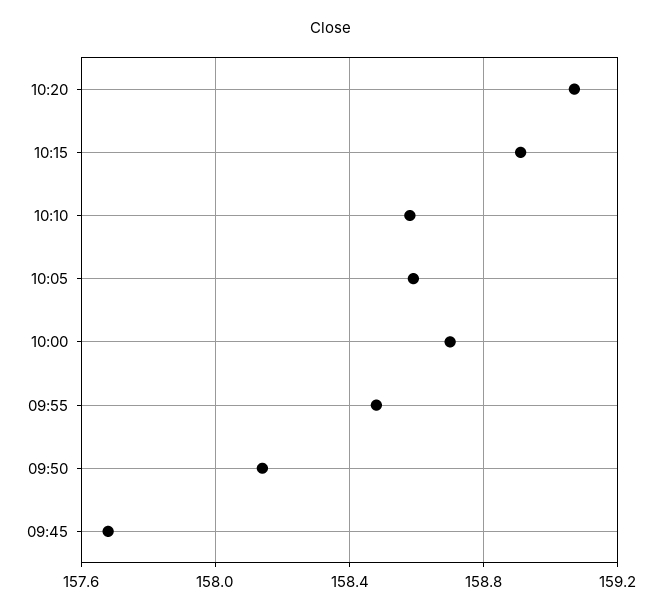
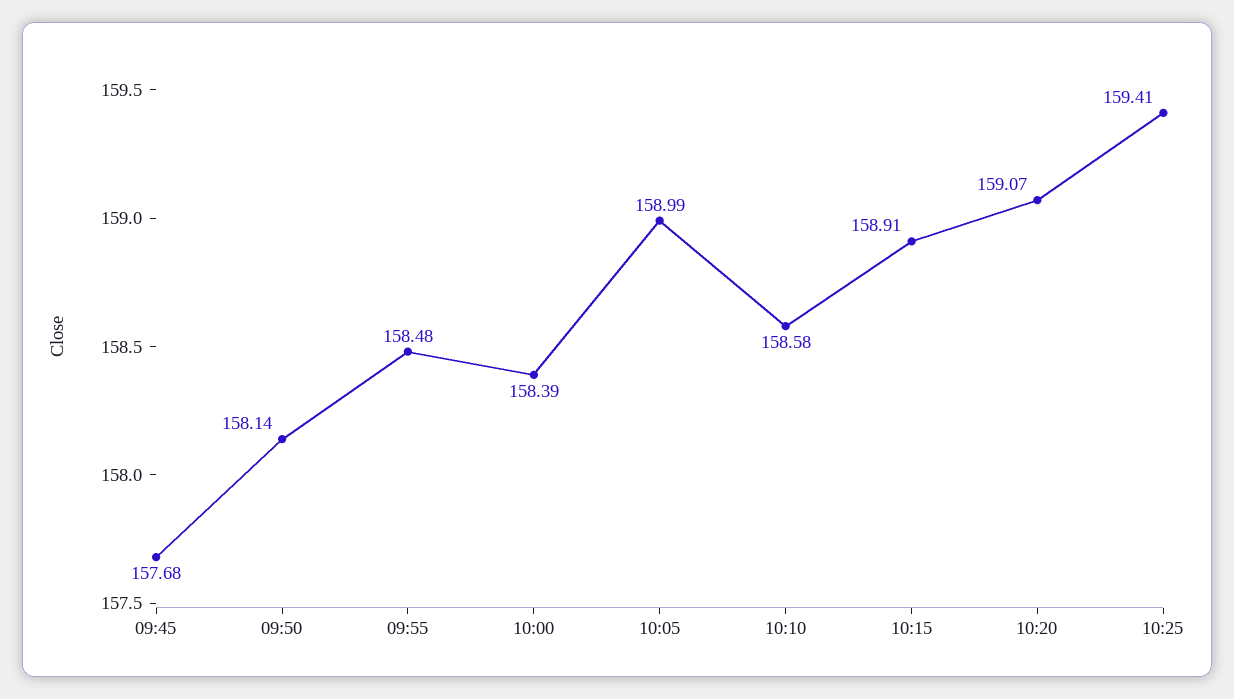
10:05: 158.6 -> 158.99
10:00: 158.7 -> 158.39
10:25: none -> 159.41

